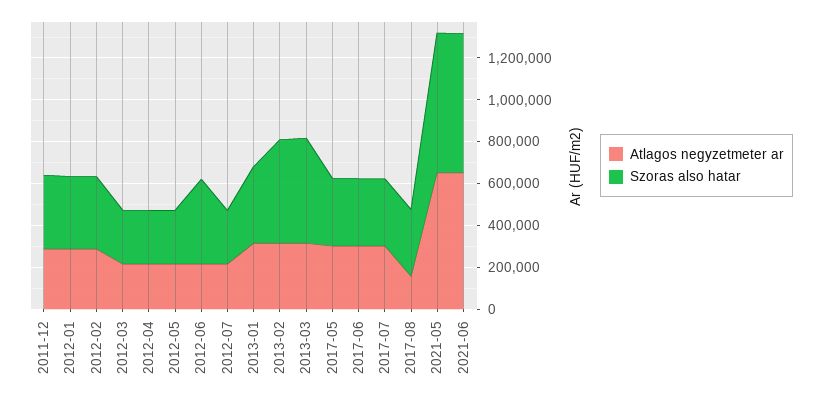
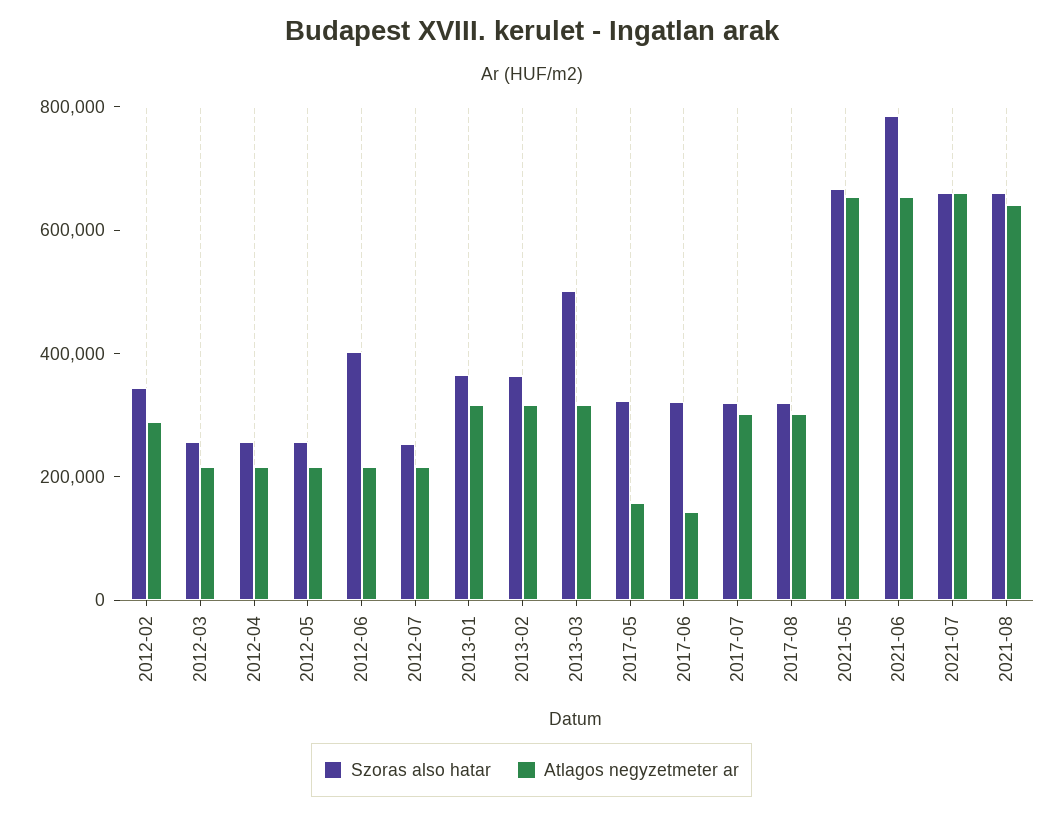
Atlagos negyzetmeter ar, 2011-12: 300000 -> none
Szoras also hatar, 2011-12: 350000 -> none
Atlagos negyzetmeter ar, 2012-01: 300000 -> none
Szoras also hatar, 2012-01: 350000 -> none
Szoras also hatar, 2013-02: 500000 -> 350000
Atlagos negyzetmeter ar, 2017-05: 300000 -> 150000
Atlagos negyzetmeter ar, 2017-06: 300000 -> 150000
Atlagos negyzetmeter ar, 2017-08: 150000 -> 300000
Szoras also hatar, 2021-06: 650000 -> 800000
Szoras also hatar, 2021-07: none -> 650000
Atlagos negyzetmeter ar, 2021-07: none -> 650000
Szoras also hatar, 2021-08: none -> 650000
Atlagos negyzetmeter ar, 2021-08: none -> 650000

